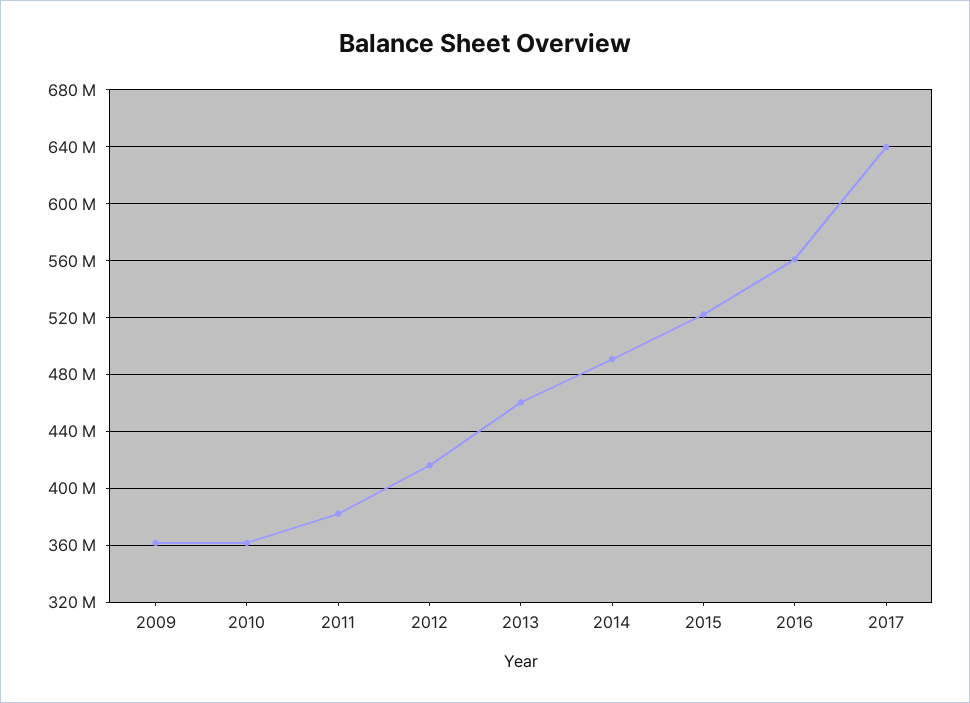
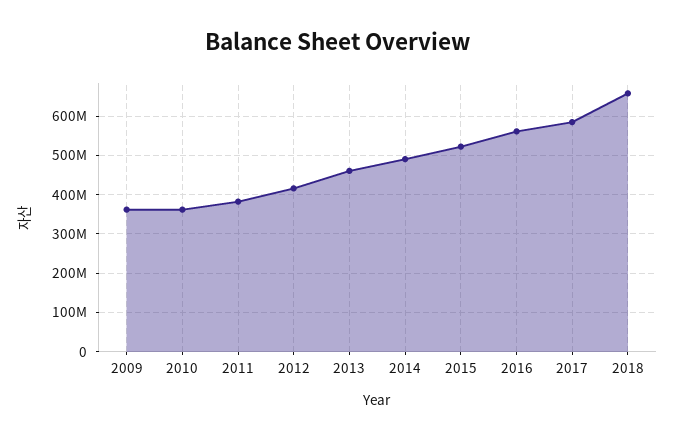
2017: 640000000 -> 580000000
2018: none -> 660000000

